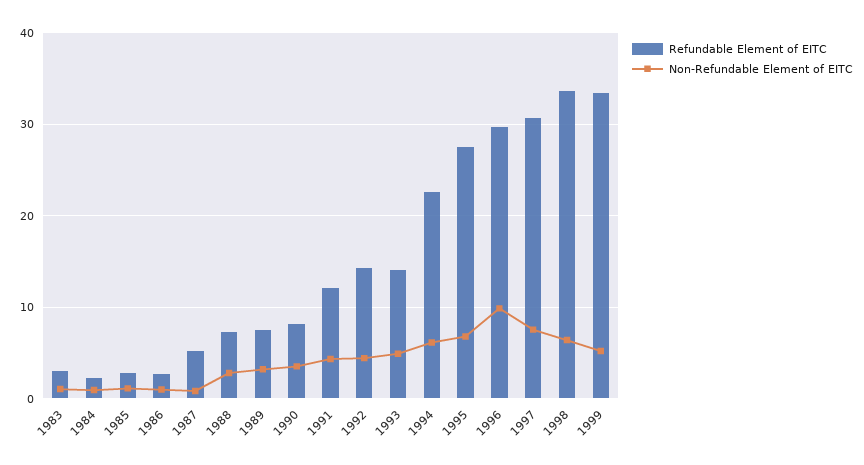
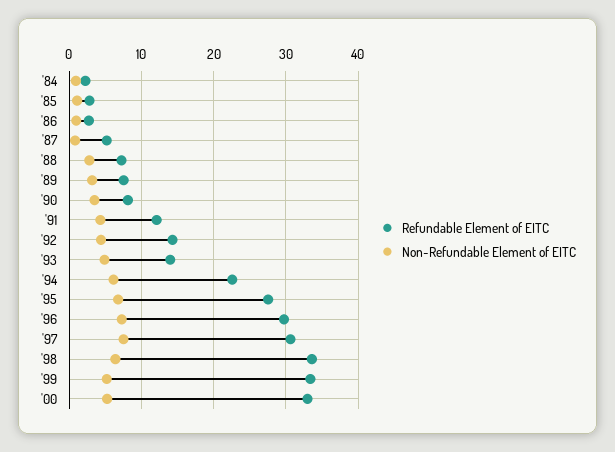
Refundable Element of EITC, 1983: 3 -> none
Non-Refundable Element of EITC, 1983: 1 -> none
Non-Refundable Element of EITC, 1996: 10 -> 7
Refundable Element of EITC, '00: none -> 33
Non-Refundable Element of EITC, '00: none -> 5

